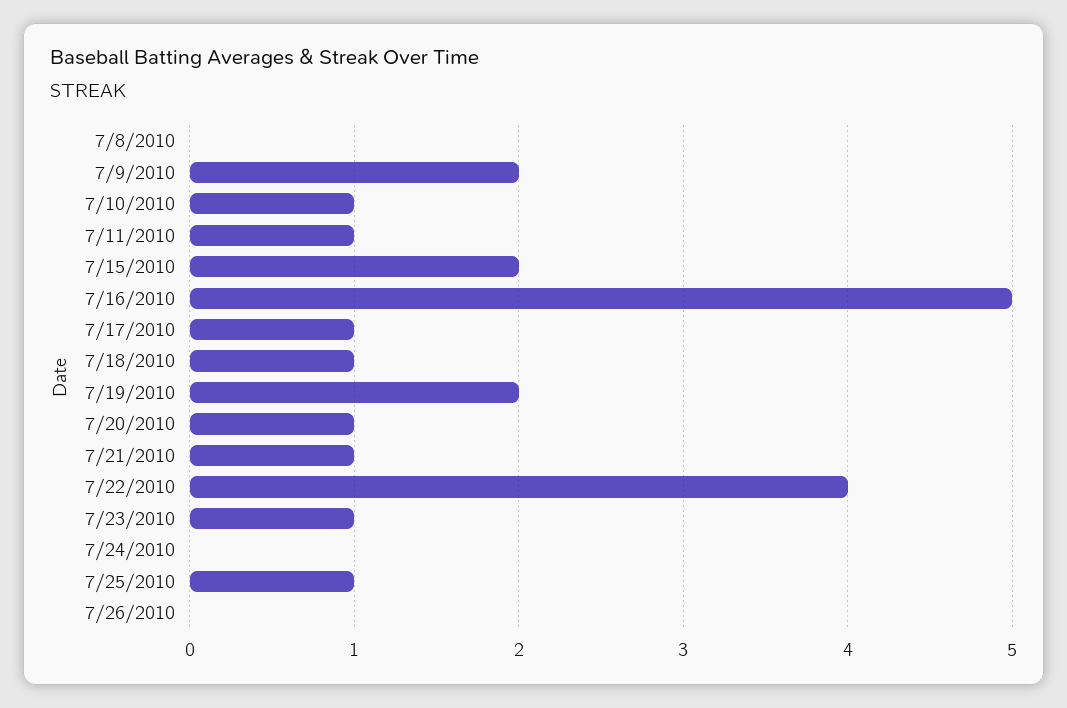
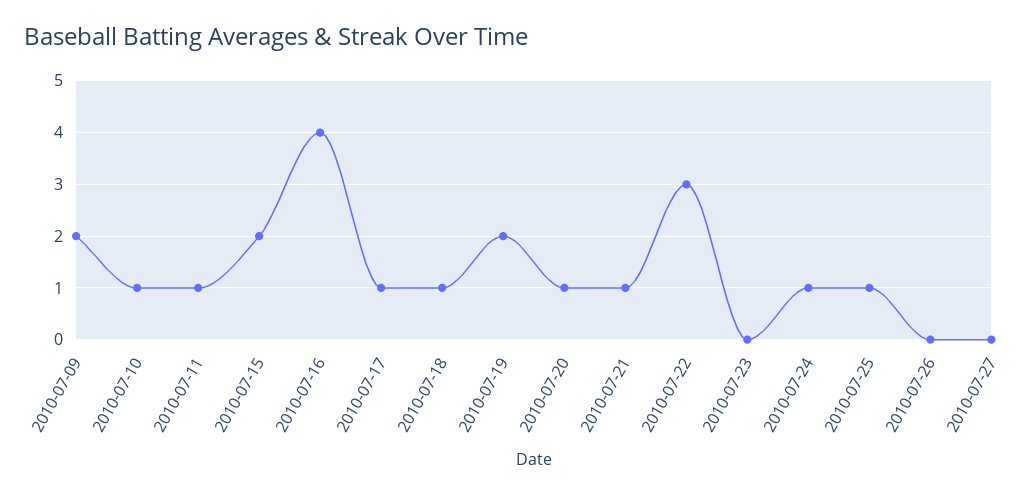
7/8/2010: 0 -> none
7/16/2010: 5 -> 4
7/22/2010: 4 -> 3
7/23/2010: 1 -> 0
7/24/2010: 0 -> 1
2010-07-27: none -> 0

